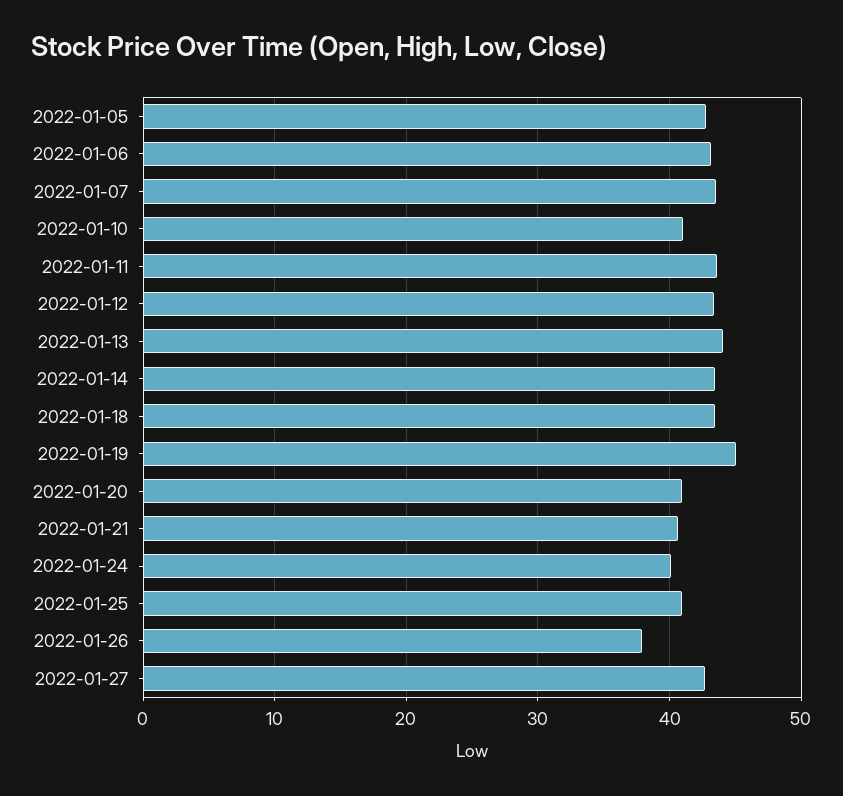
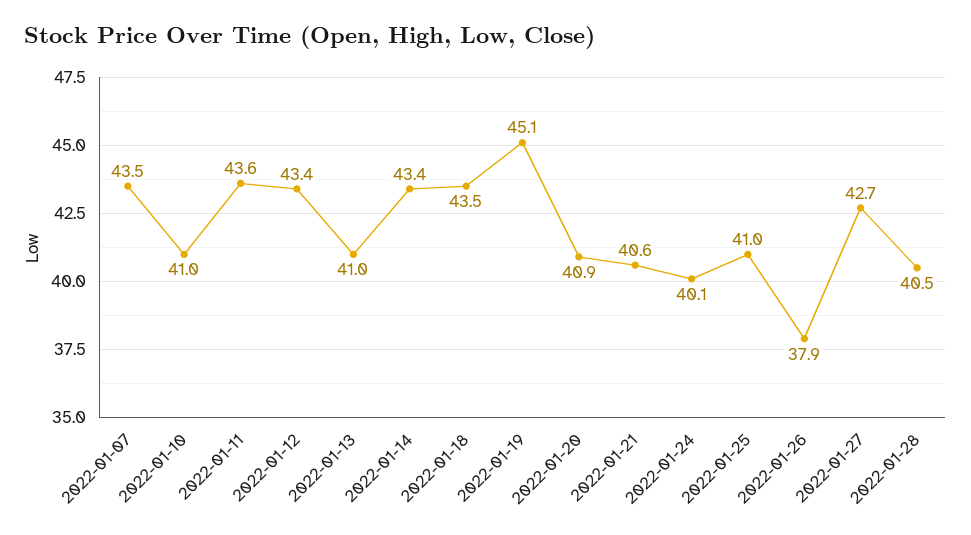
2022-01-05: 43 -> none
2022-01-06: 43 -> none
2022-01-13: 44 -> 41
2022-01-28: none -> 40.5

